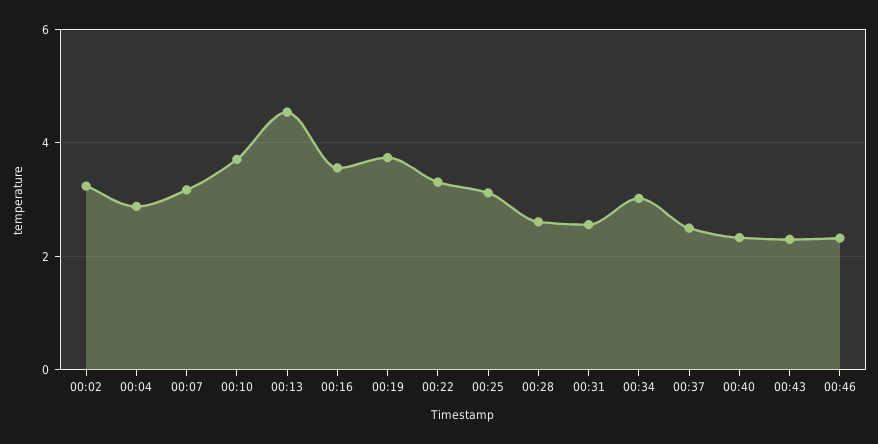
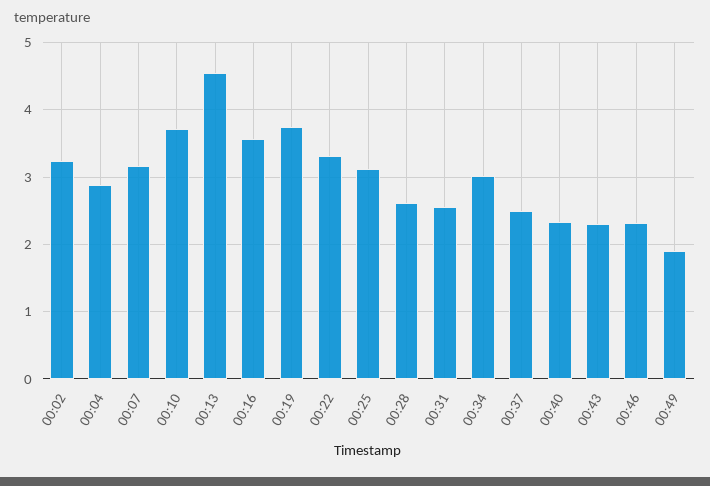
00:49: none -> 1.9

